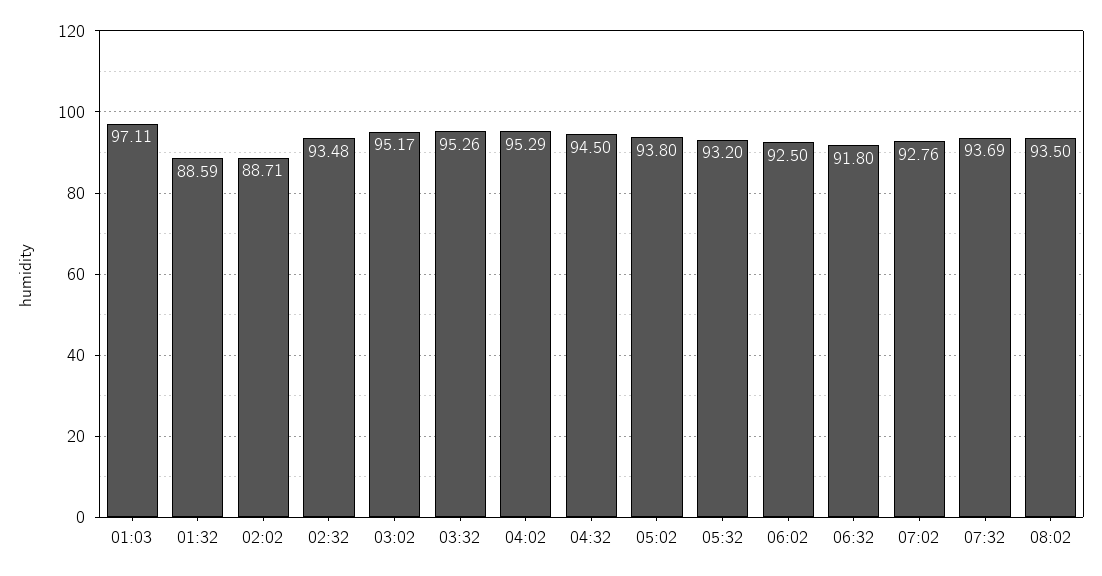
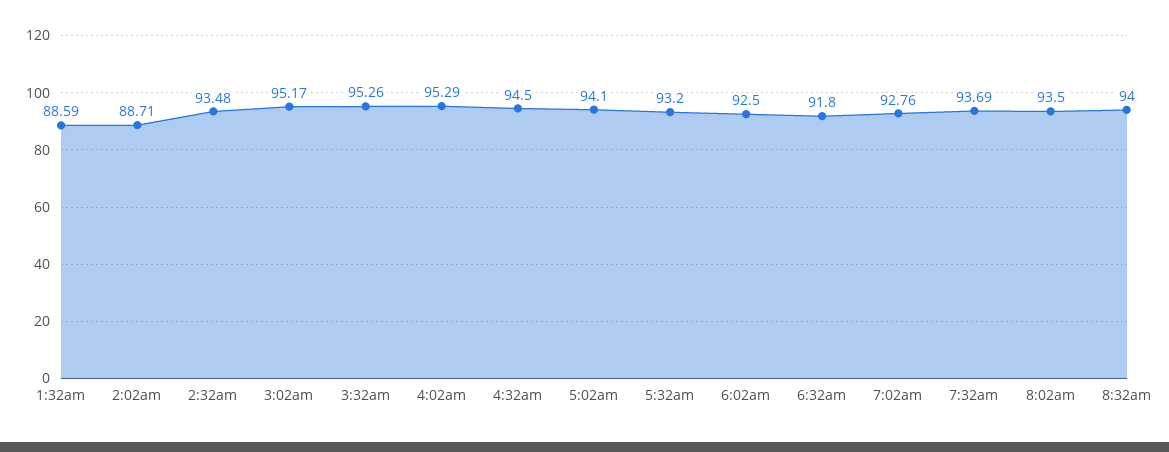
01:03: 97.11 -> none
05:02: 93.8 -> 94.1
8:32am: none -> 94

